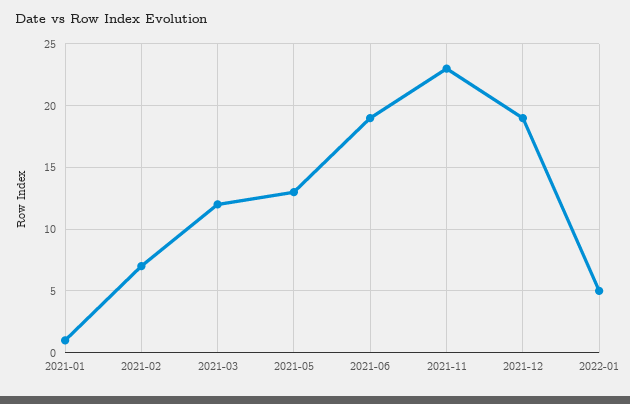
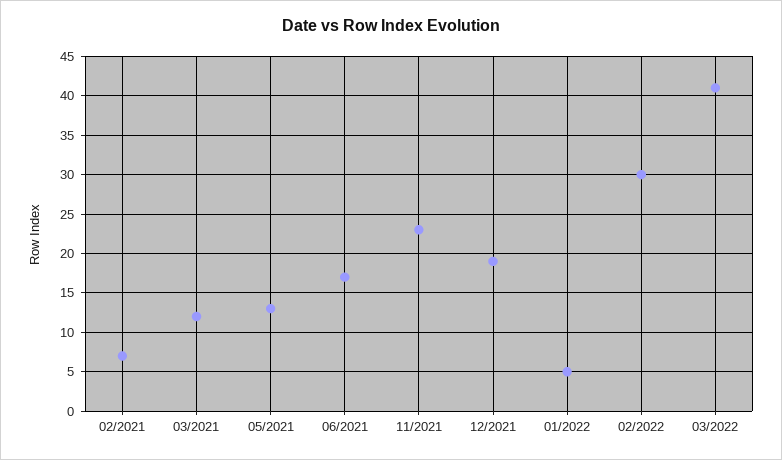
2021-01: 1 -> none
2021-06: 19 -> 17
02/2022: none -> 30
03/2022: none -> 41

